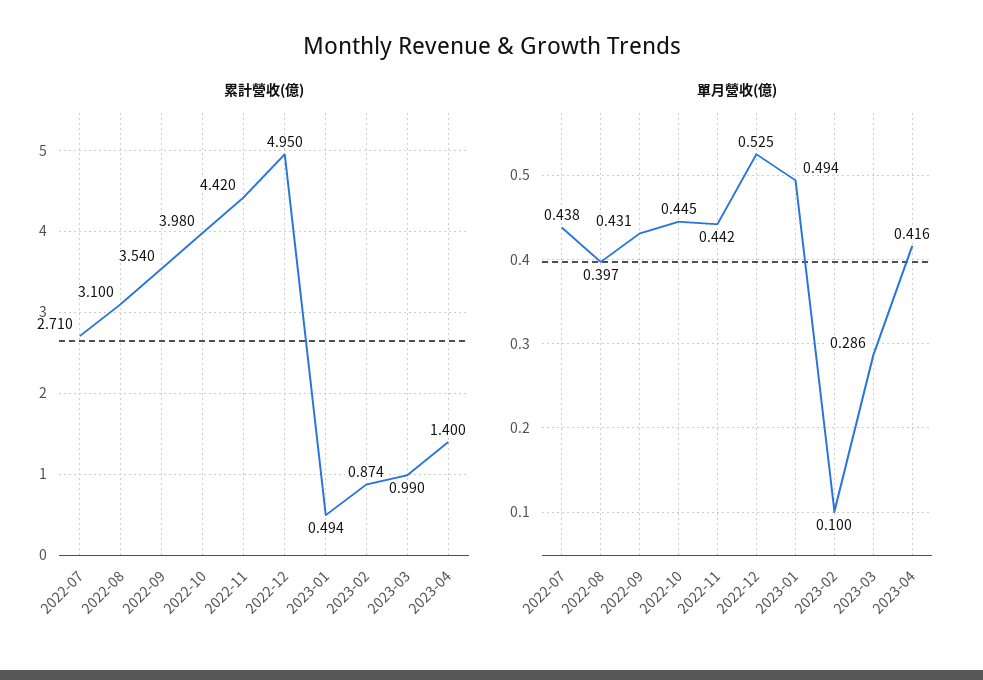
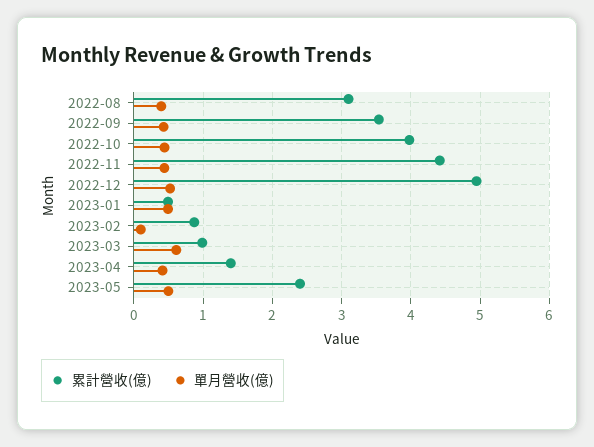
累計營收(億), 2022-07: 2.71 -> none
單月營收(億), 2022-07: 0.438 -> none
單月營收(億), 2023-03: 0.286 -> 0.6
累計營收(億), 2023-05: none -> 2.4
單月營收(億), 2023-05: none -> 0.5

